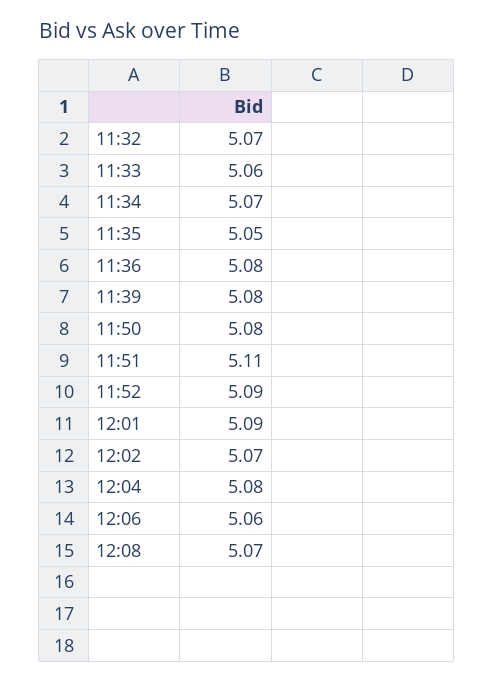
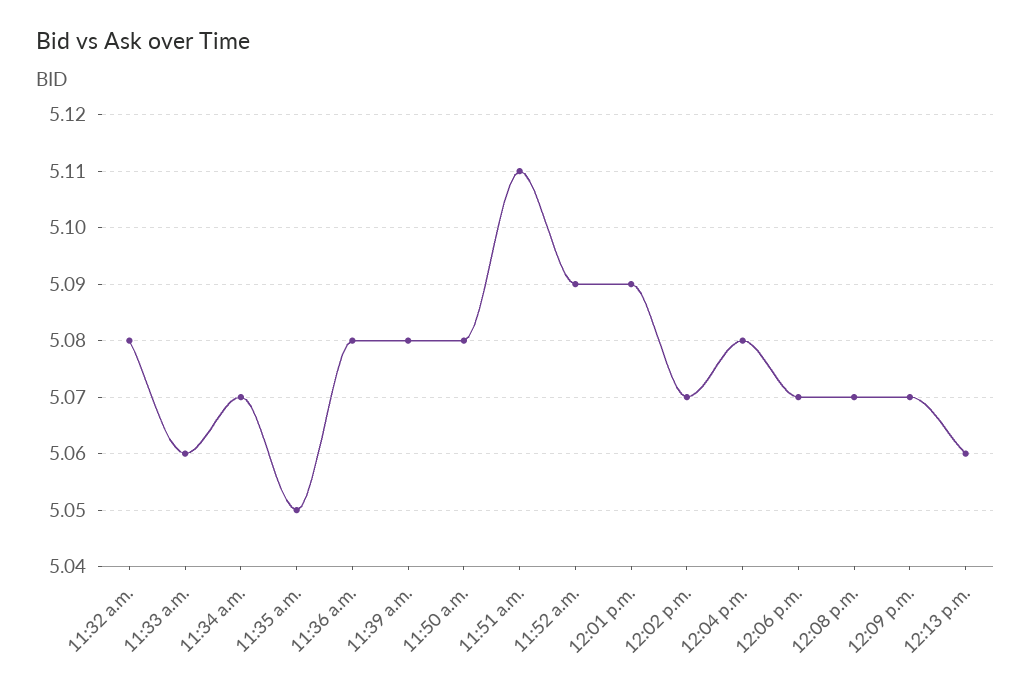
11:32: 5.07 -> 5.08
12:06: 5.06 -> 5.07
12:09 p.m.: none -> 5.07
12:13 p.m.: none -> 5.06

